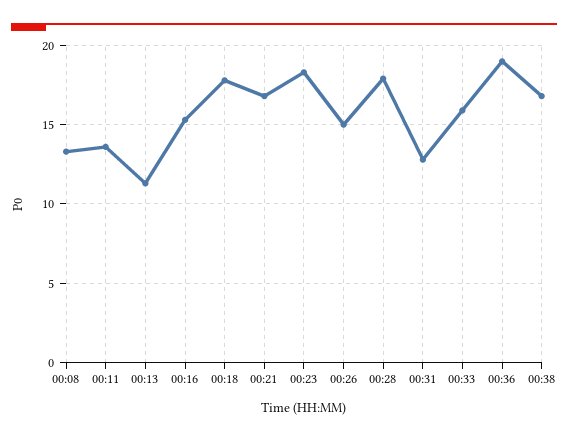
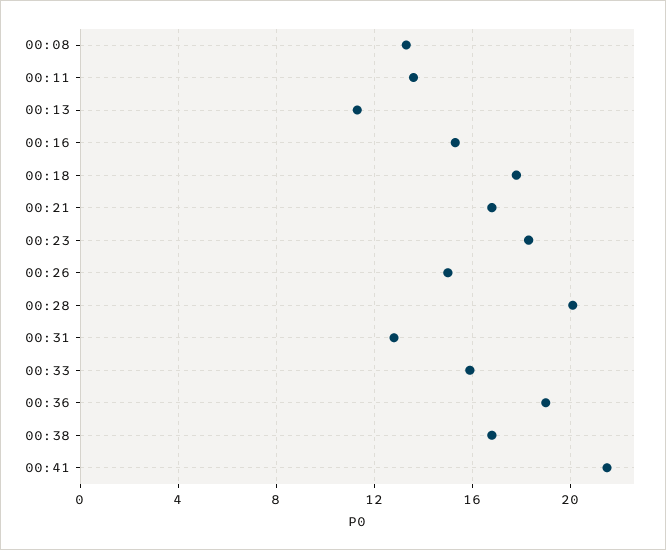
00:28: 18 -> 20
00:41: none -> 21.5

